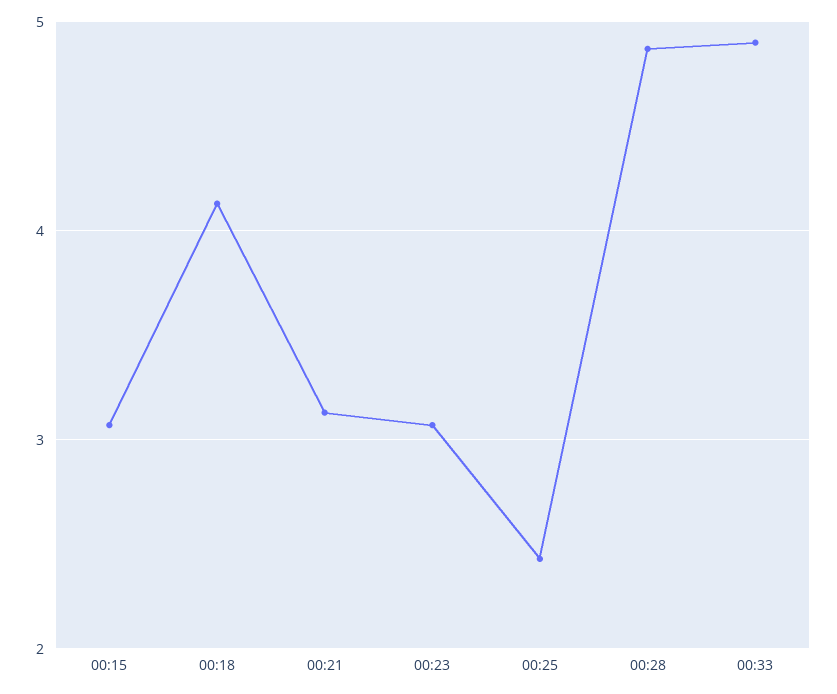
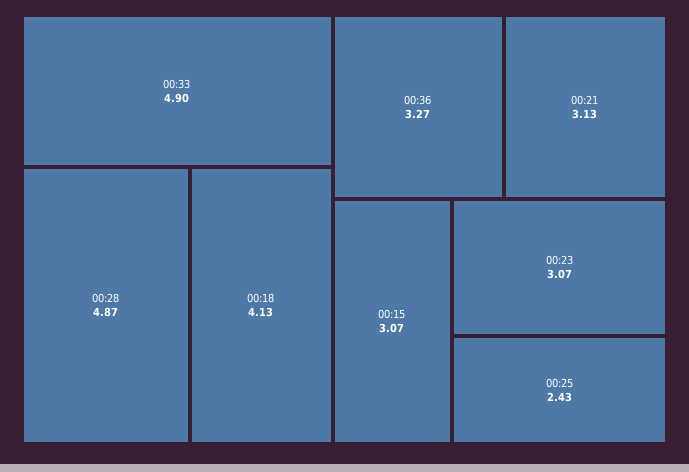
00:36: none -> 3.27

